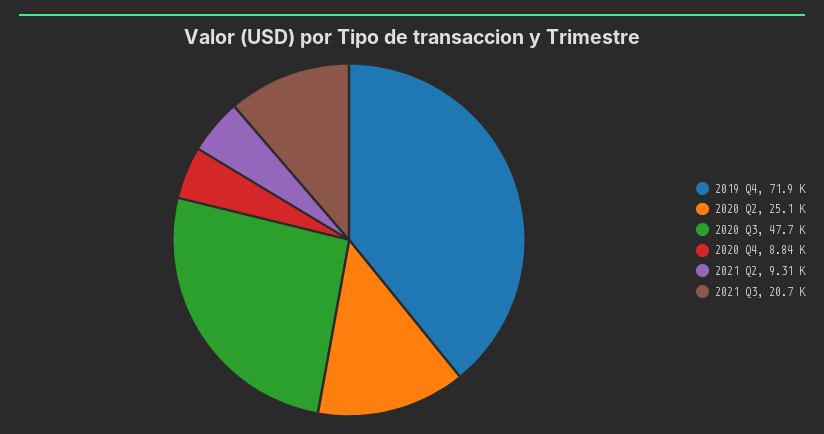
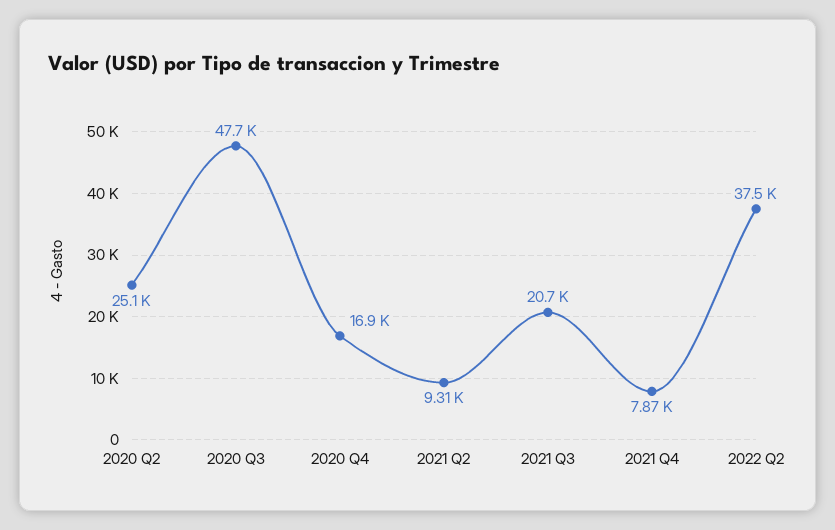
2019 Q4: 71900 -> none
2020 Q4: 8840 -> 16900
2021 Q4: none -> 7870
2022 Q2: none -> 37500

